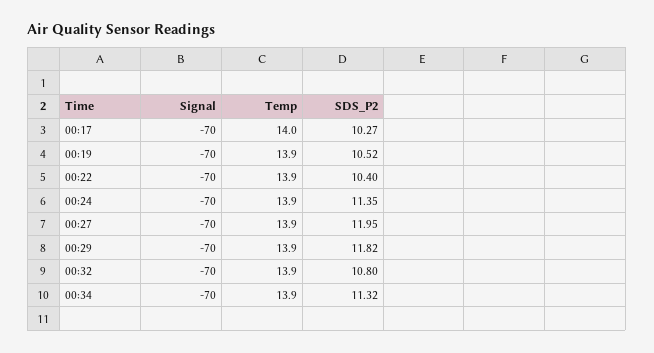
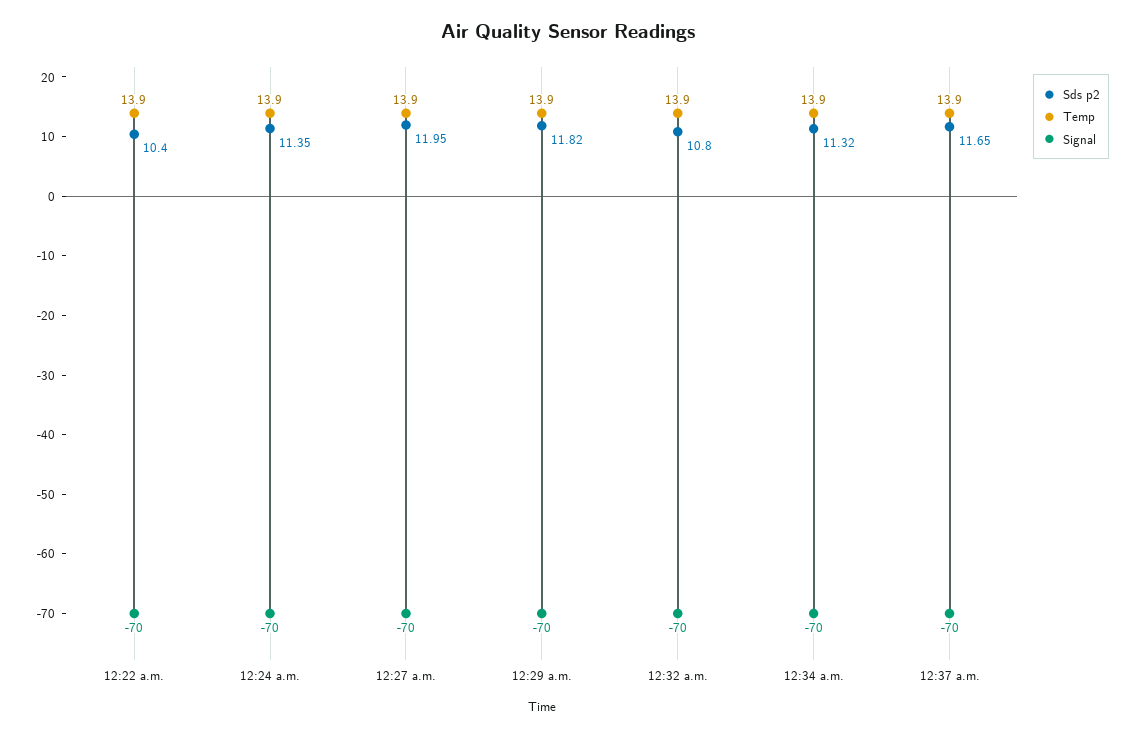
Signal, 00:17: -70 -> none
Temp, 00:17: 14 -> none
SDS_P2, 00:17: 10.27 -> none
Signal, 00:19: -70 -> none
Temp, 00:19: 13.9 -> none
SDS_P2, 00:19: 10.52 -> none
SDS_P2, 12:37 a.m.: none -> 11.65
Temp, 12:37 a.m.: none -> 13.9
Signal, 12:37 a.m.: none -> -70

